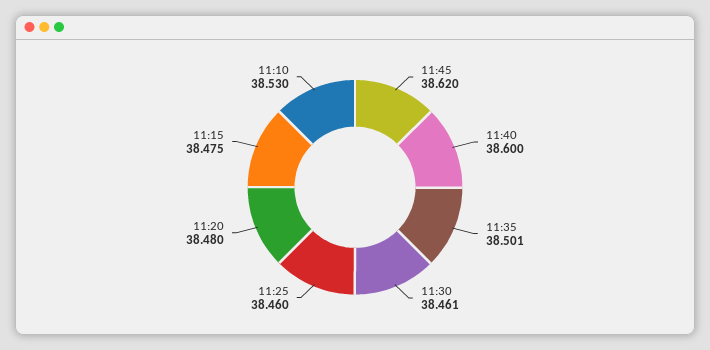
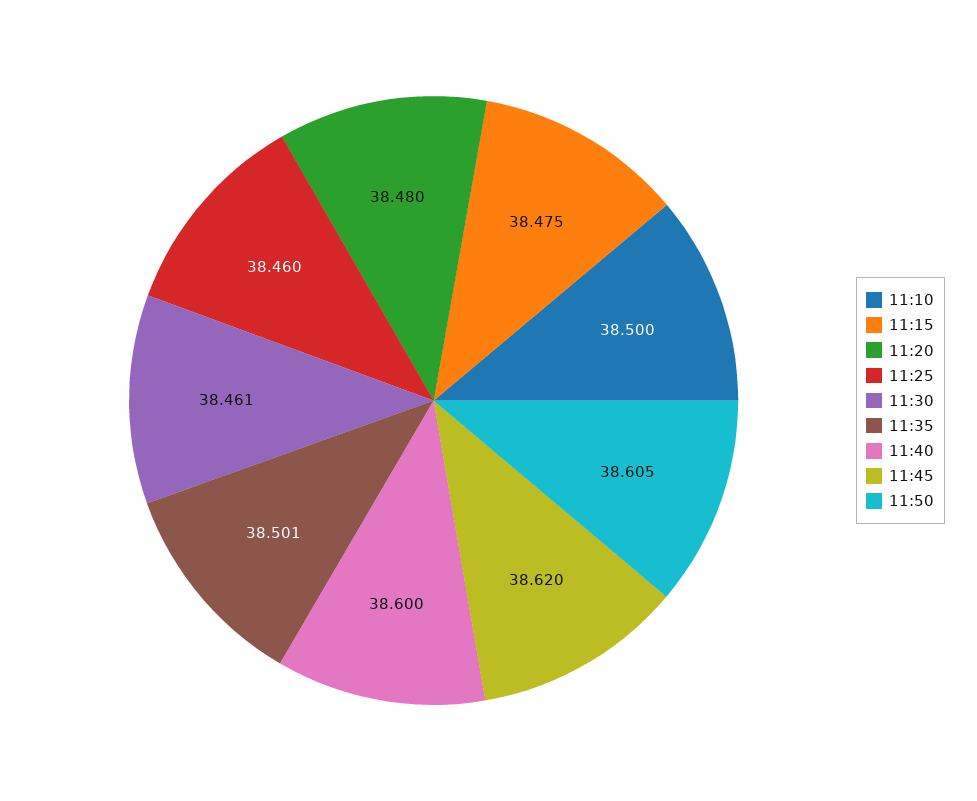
11:10: 38.53 -> 38.5
11:50: none -> 38.605

